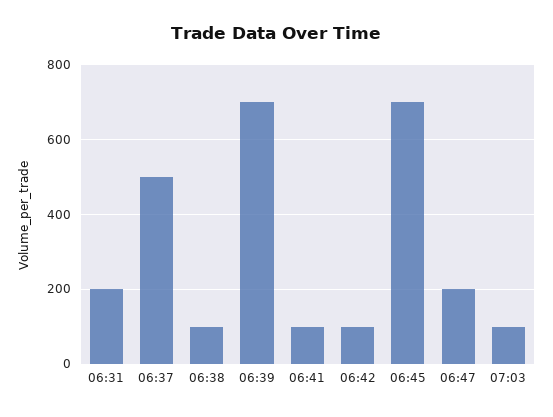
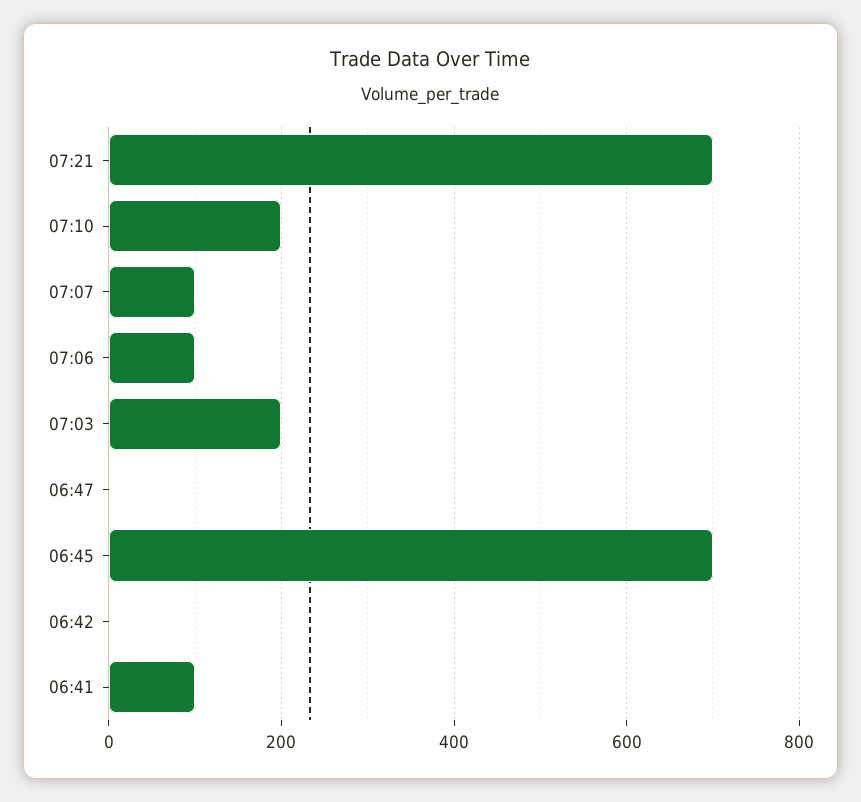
06:31: 200 -> none
06:37: 500 -> none
06:38: 100 -> none
06:39: 700 -> none
06:42: 100 -> 0
06:47: 200 -> 0
07:03: 100 -> 200
07:21: none -> 700
07:10: none -> 200
07:07: none -> 100
07:06: none -> 100

